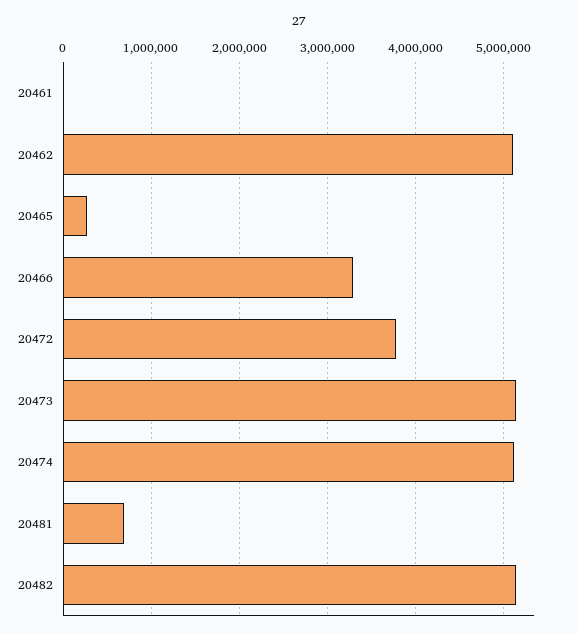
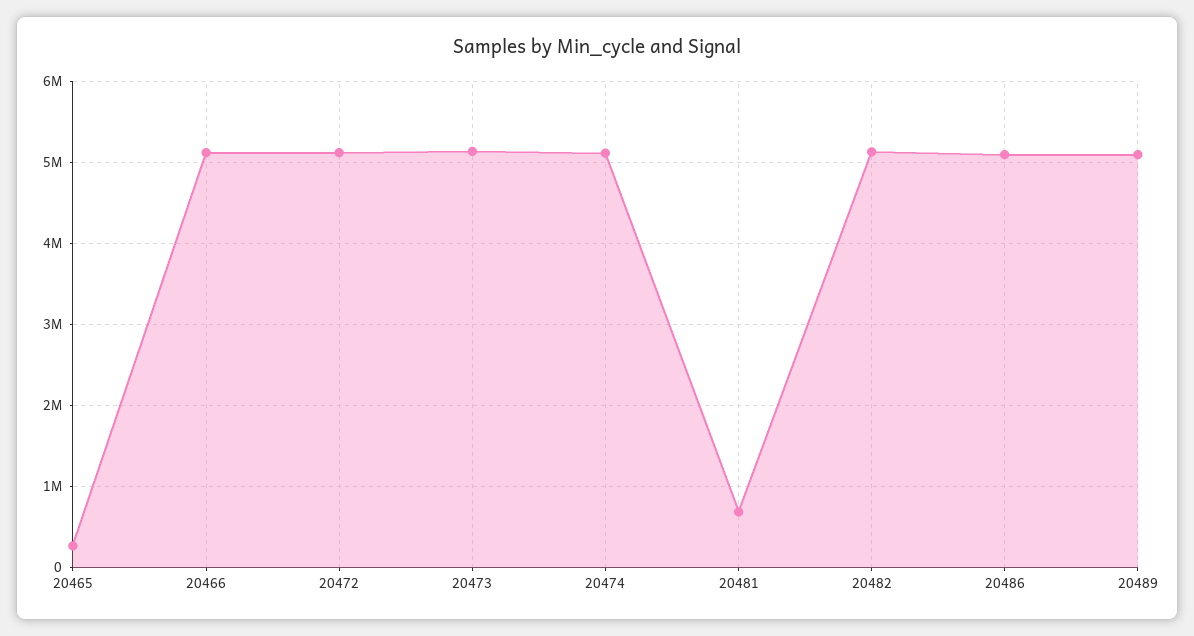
20461: 0 -> none
20462: 5100000 -> none
20466: 3300000 -> 5100000
20472: 3800000 -> 5100000
20486: none -> 5100000
20489: none -> 5100000

